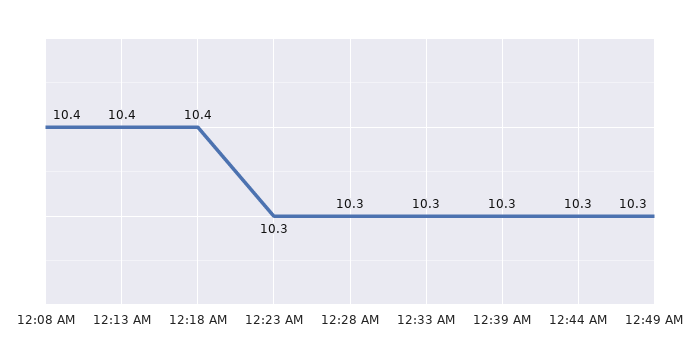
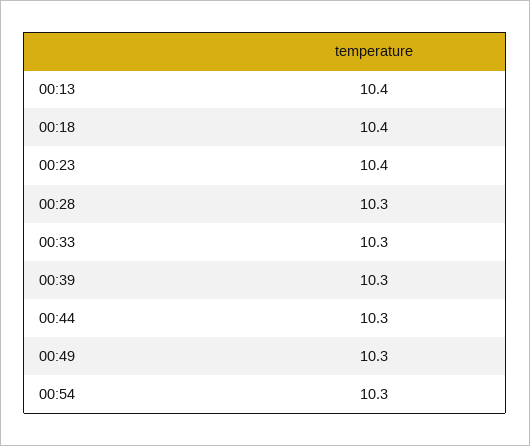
12:08 AM: 10.4 -> none
12:23 AM: 10.3 -> 10.4
00:54: none -> 10.3

